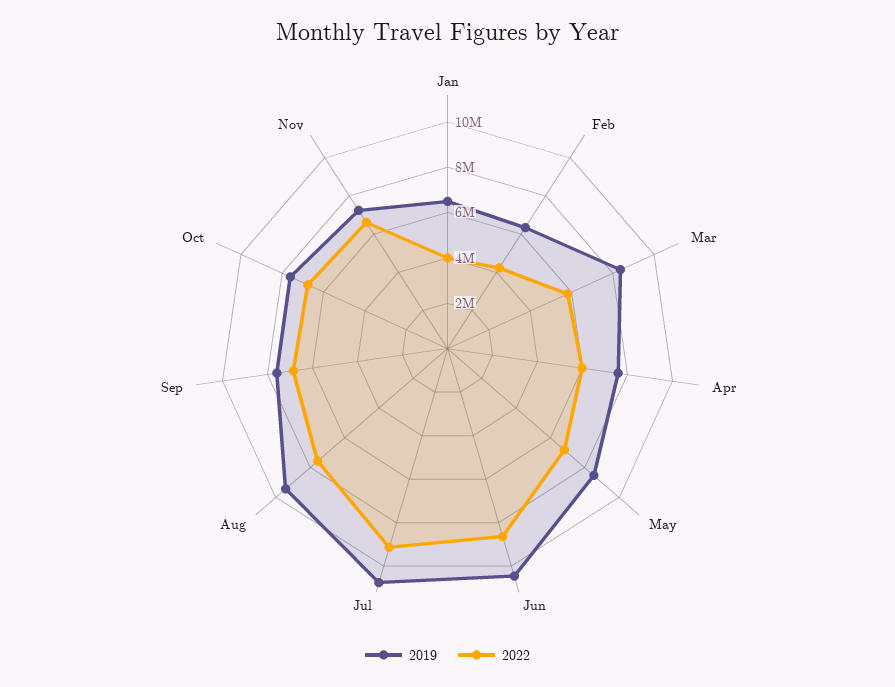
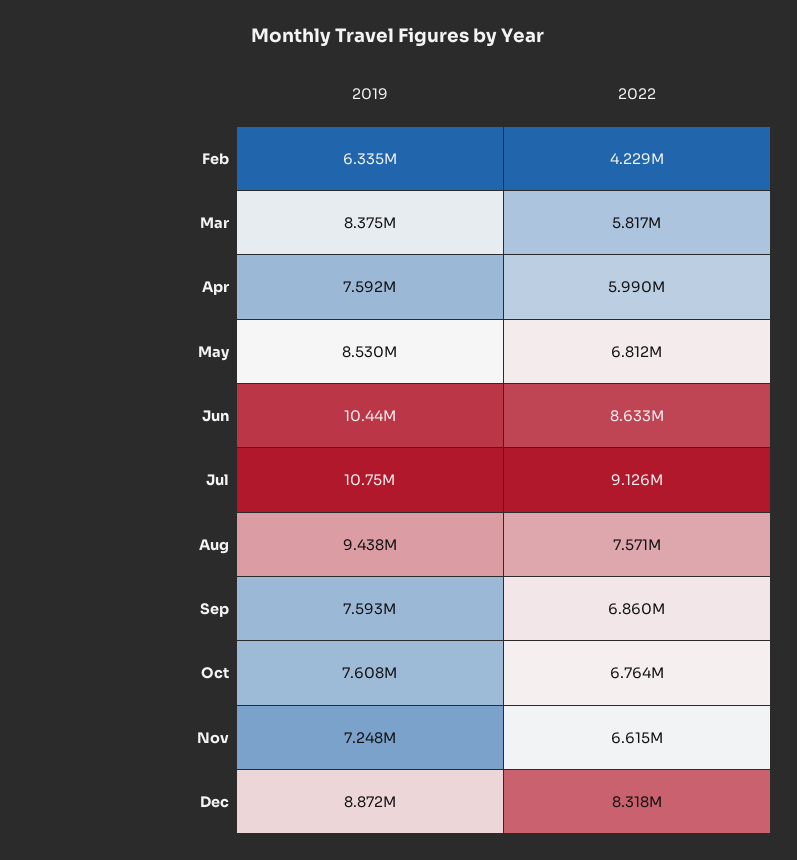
2019, Jan: 6500000 -> none
2022, Jan: 4000000 -> none
2019, Dec: none -> 8872000
2022, Dec: none -> 8318000

